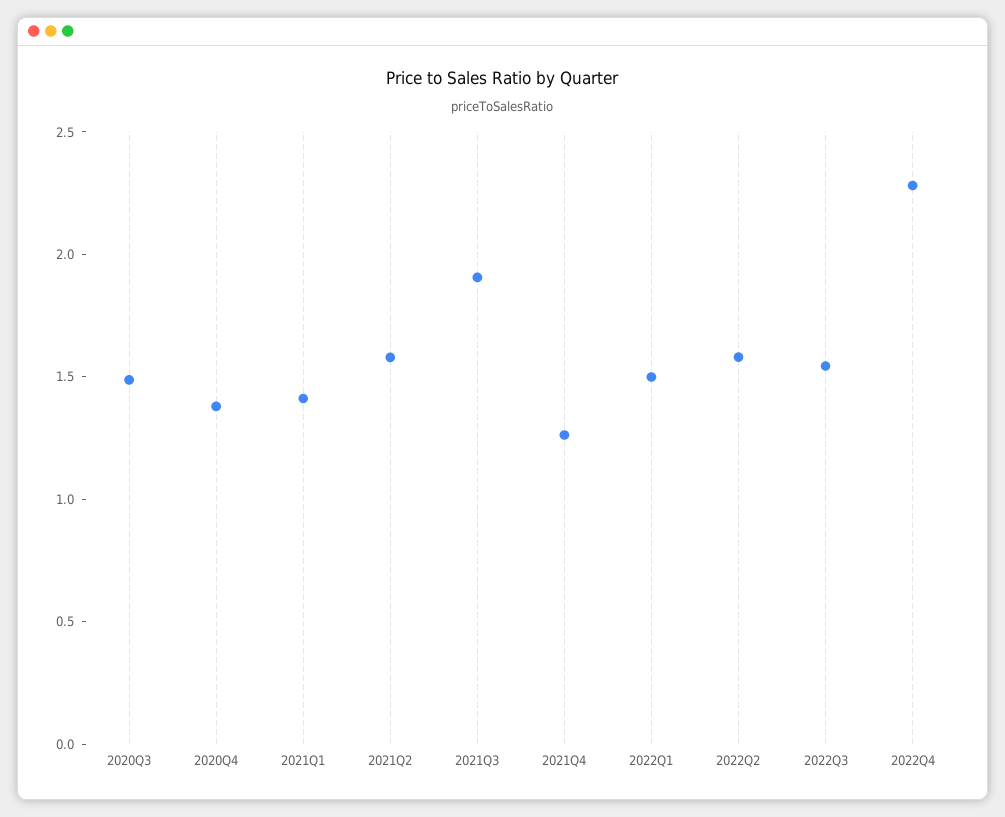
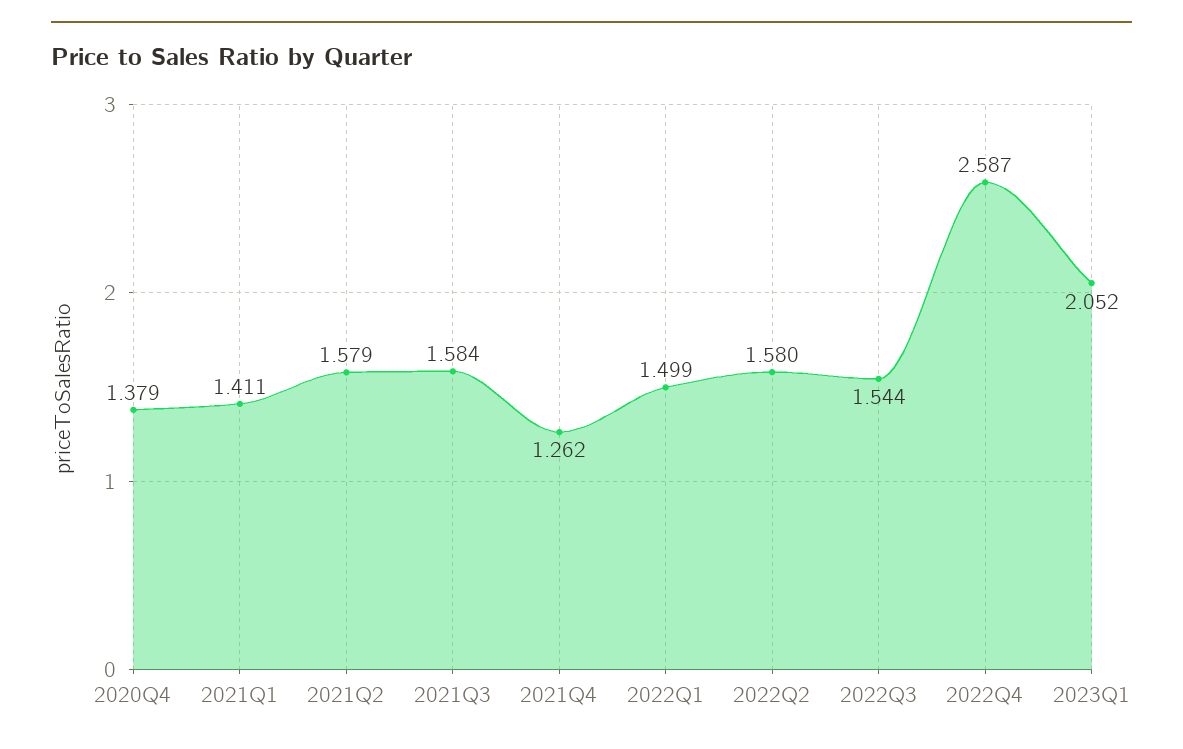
2020Q3: 1.5 -> none
2021Q3: 1.9 -> 1.584
2022Q4: 2.3 -> 2.587
2023Q1: none -> 2.052

